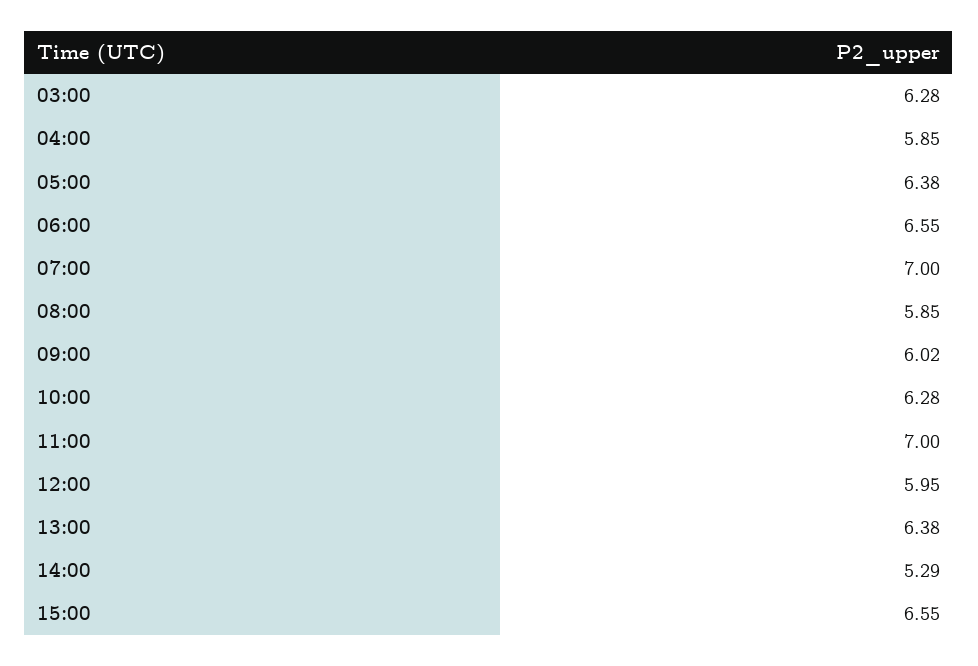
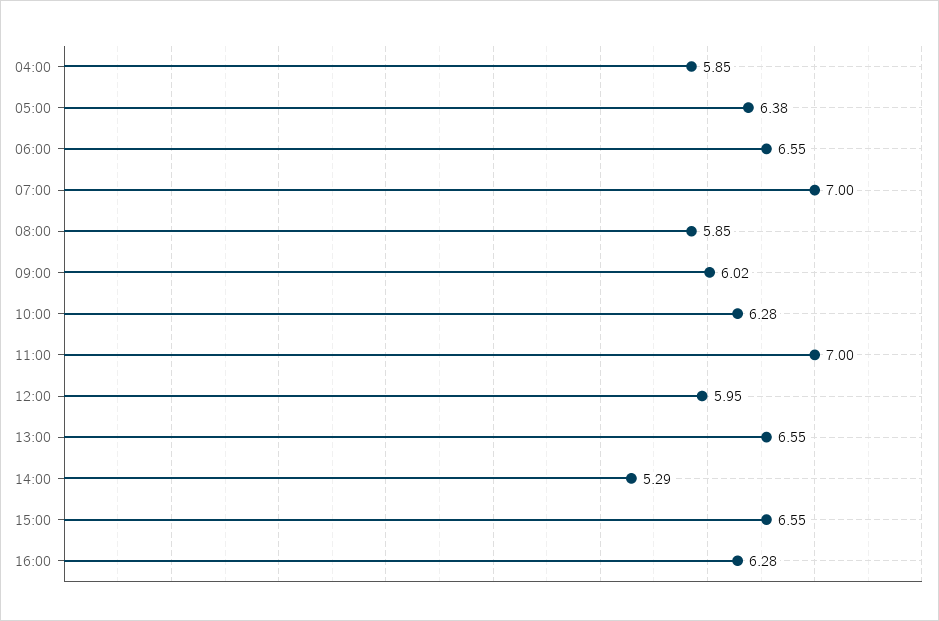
03:00: 6.28 -> none
13:00: 6.38 -> 6.55
16:00: none -> 6.28

